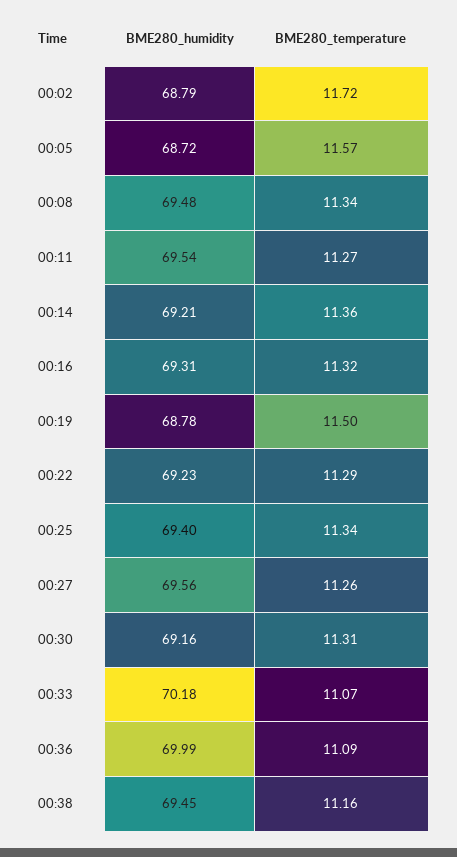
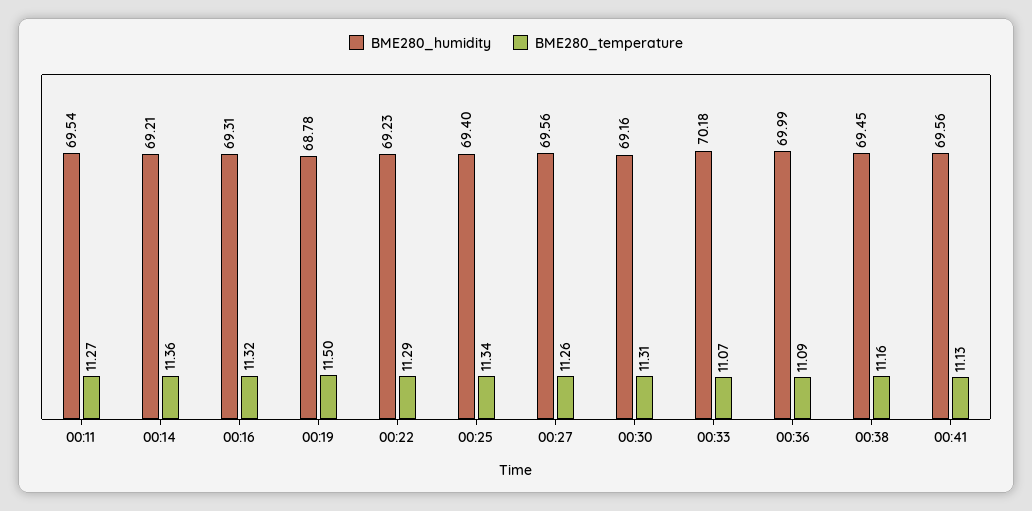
BME280_humidity, 00:02: 68.79 -> none
BME280_temperature, 00:02: 11.72 -> none
BME280_humidity, 00:05: 68.72 -> none
BME280_temperature, 00:05: 11.57 -> none
BME280_humidity, 00:08: 69.48 -> none
BME280_temperature, 00:08: 11.34 -> none
BME280_humidity, 00:41: none -> 69.56
BME280_temperature, 00:41: none -> 11.13

